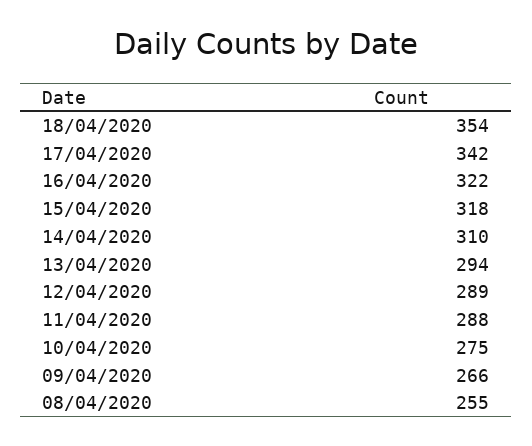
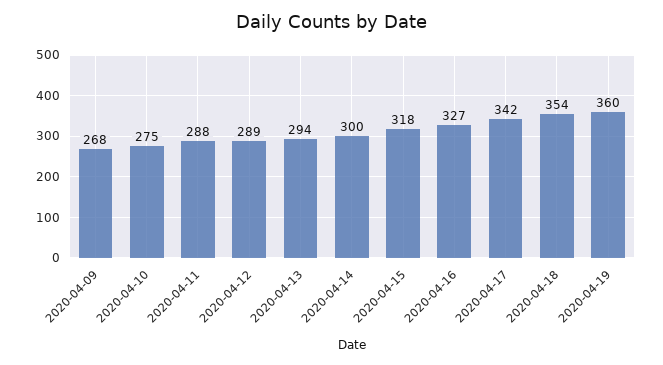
16/04/2020: 322 -> 327
14/04/2020: 310 -> 300
09/04/2020: 266 -> 268
08/04/2020: 255 -> none
2020-04-19: none -> 360

